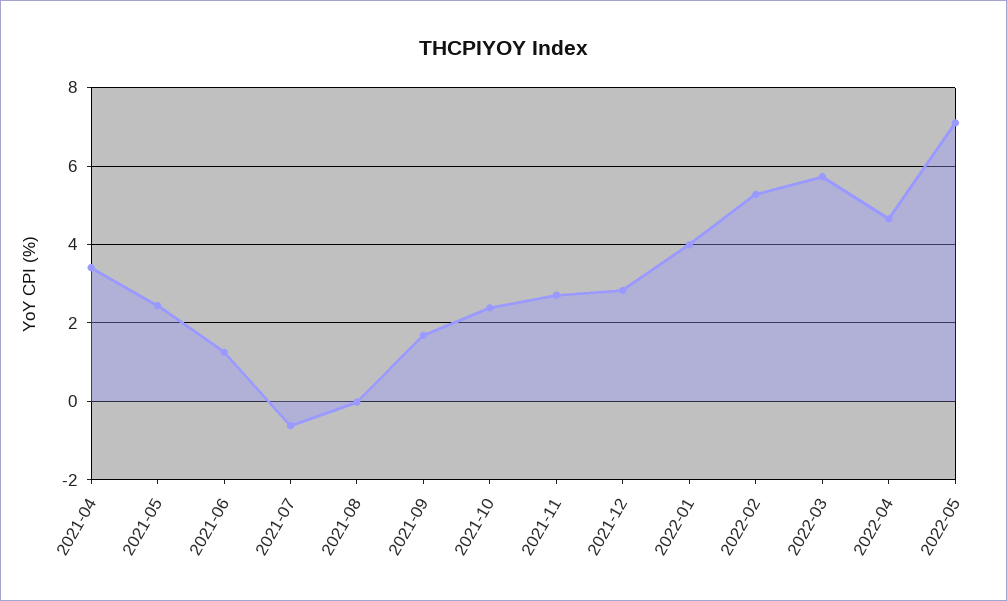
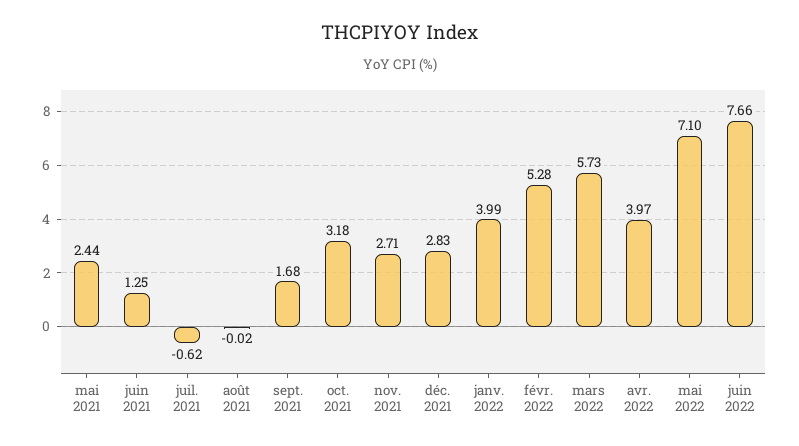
2021-04: 3.4 -> none
2021-10: 2.4 -> 3.18
2022-04: 4.6 -> 3.97
juin 2022: none -> 7.66

